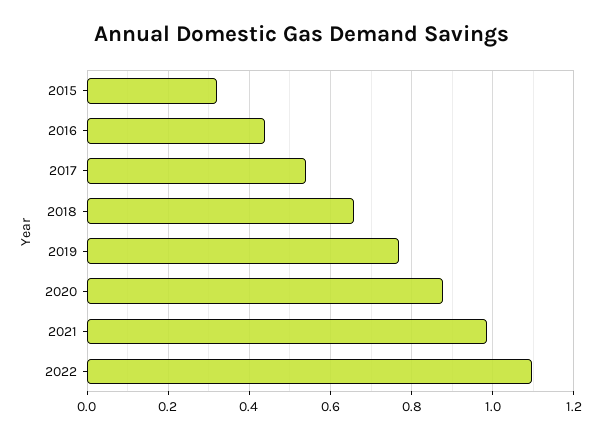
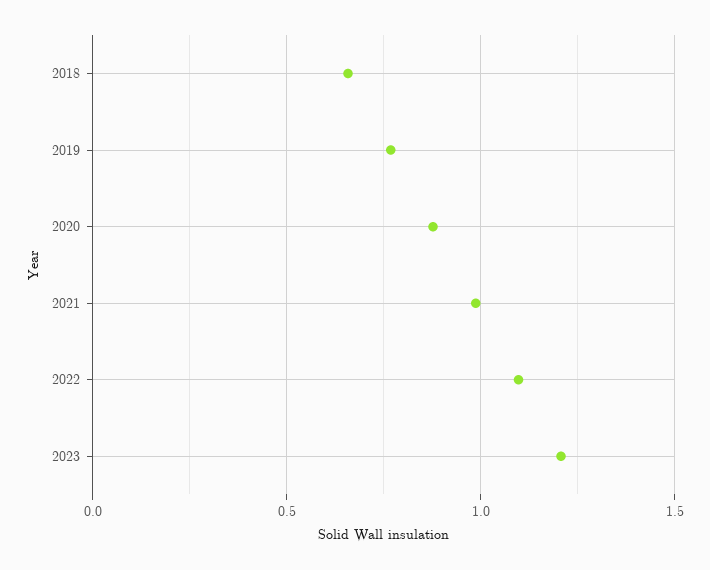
2015: 0.32 -> none
2016: 0.44 -> none
2017: 0.54 -> none
2023: none -> 1.2

